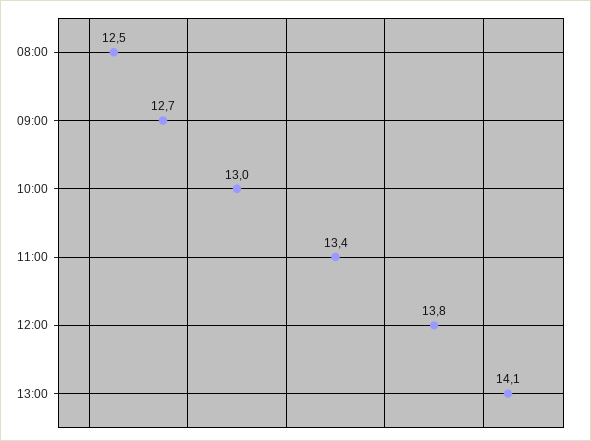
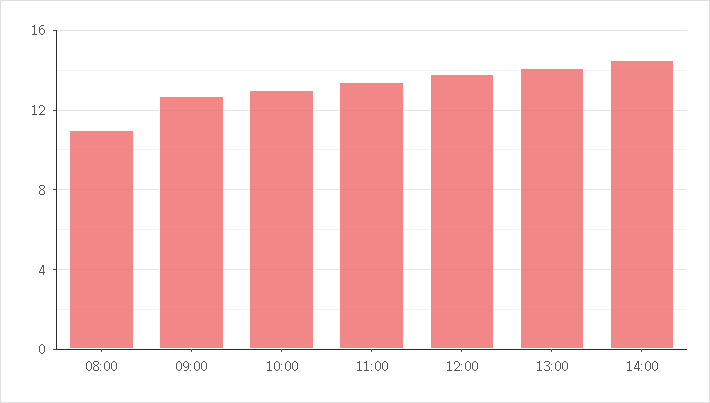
08:00: 12.5 -> 11
14:00: none -> 14.5

